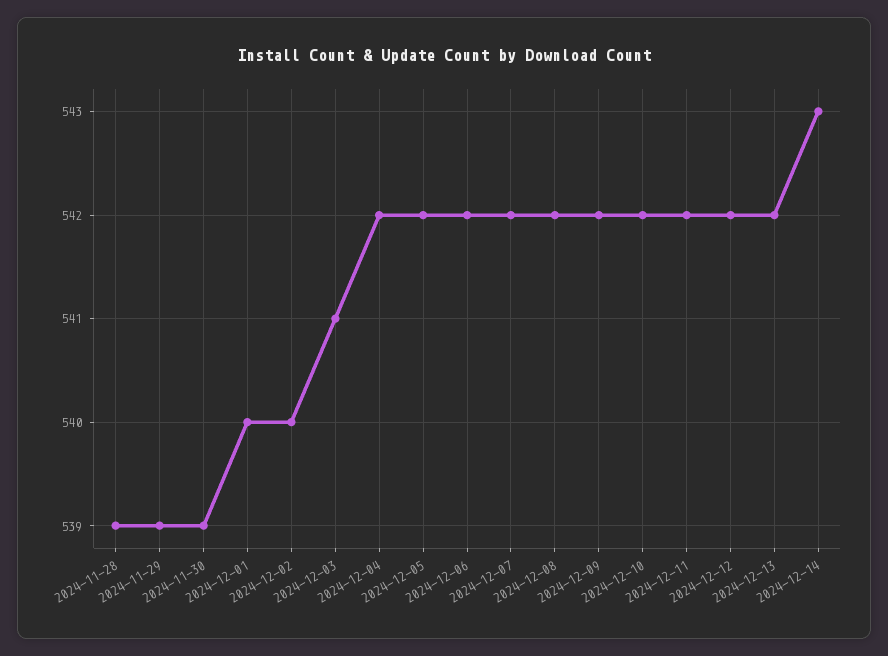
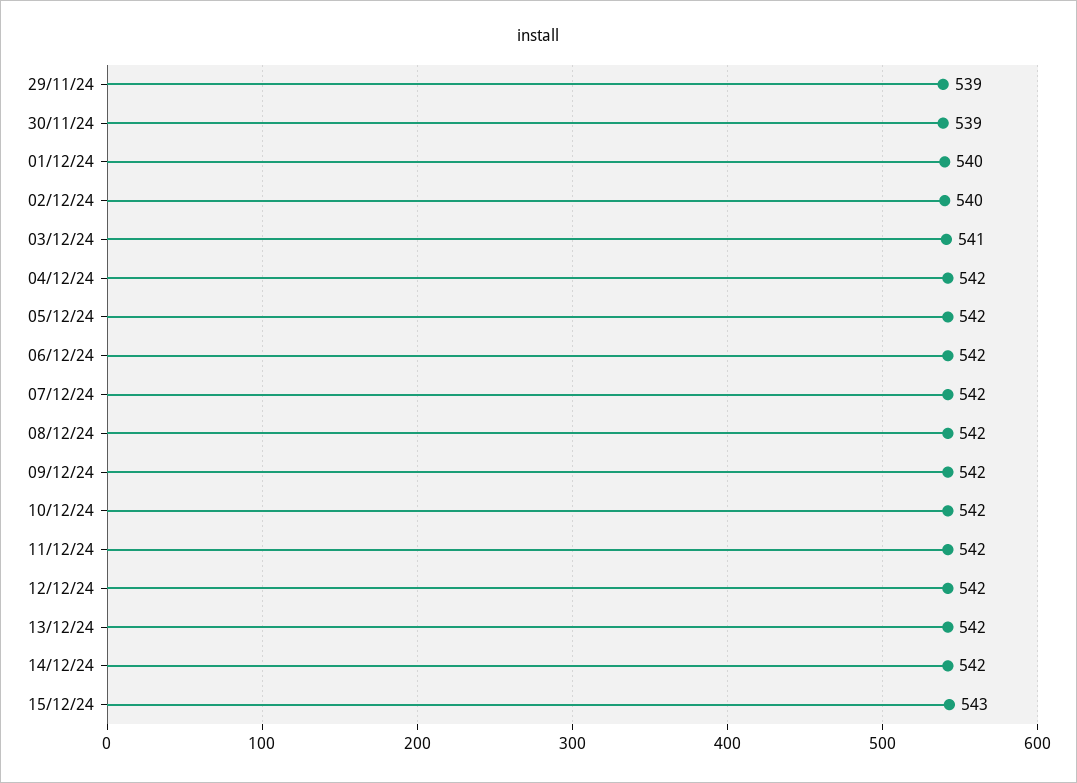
2024-11-28: 539 -> none
2024-12-14: 543 -> 542
15/12/24: none -> 543

